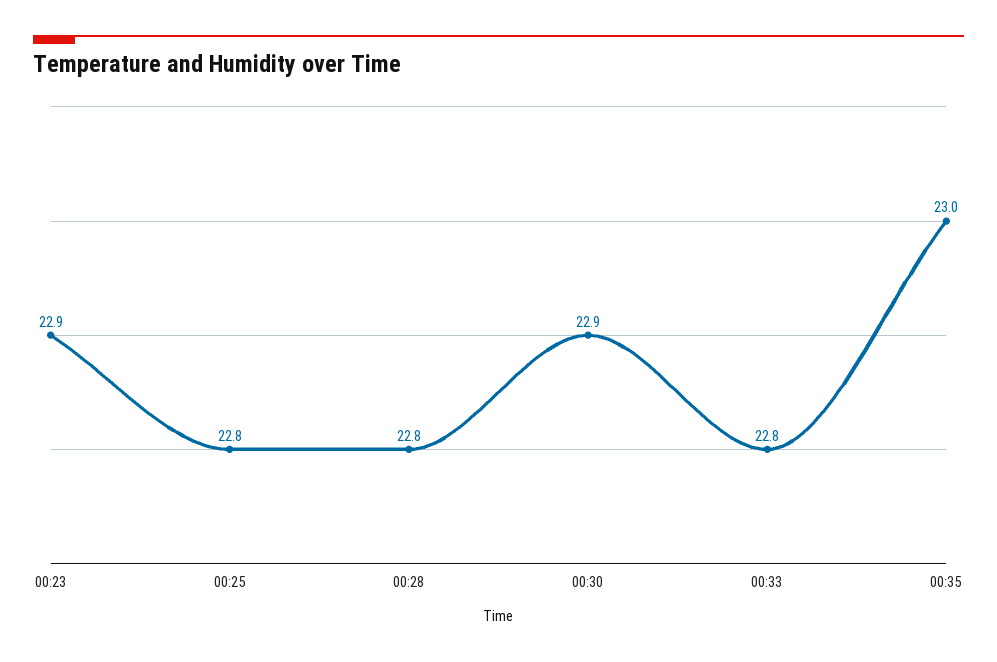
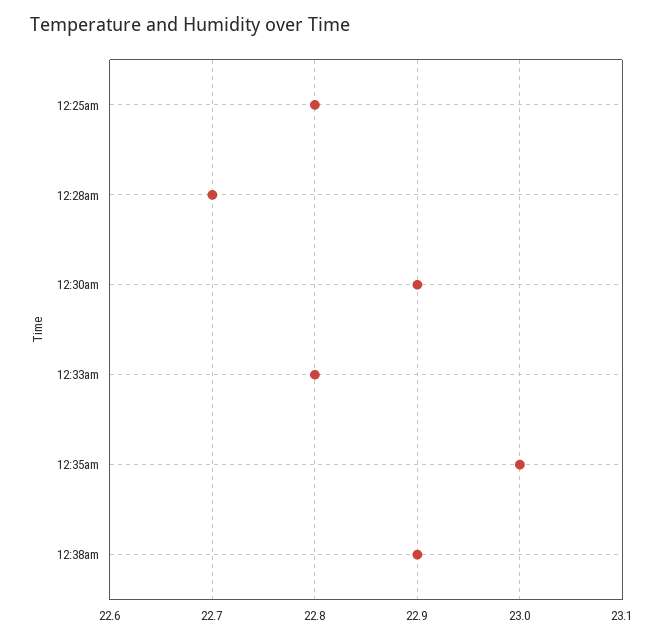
00:23: 22.9 -> none
00:28: 22.8 -> 22.7
12:38am: none -> 22.9

